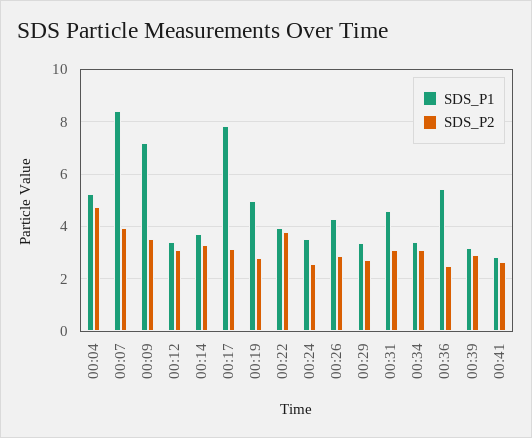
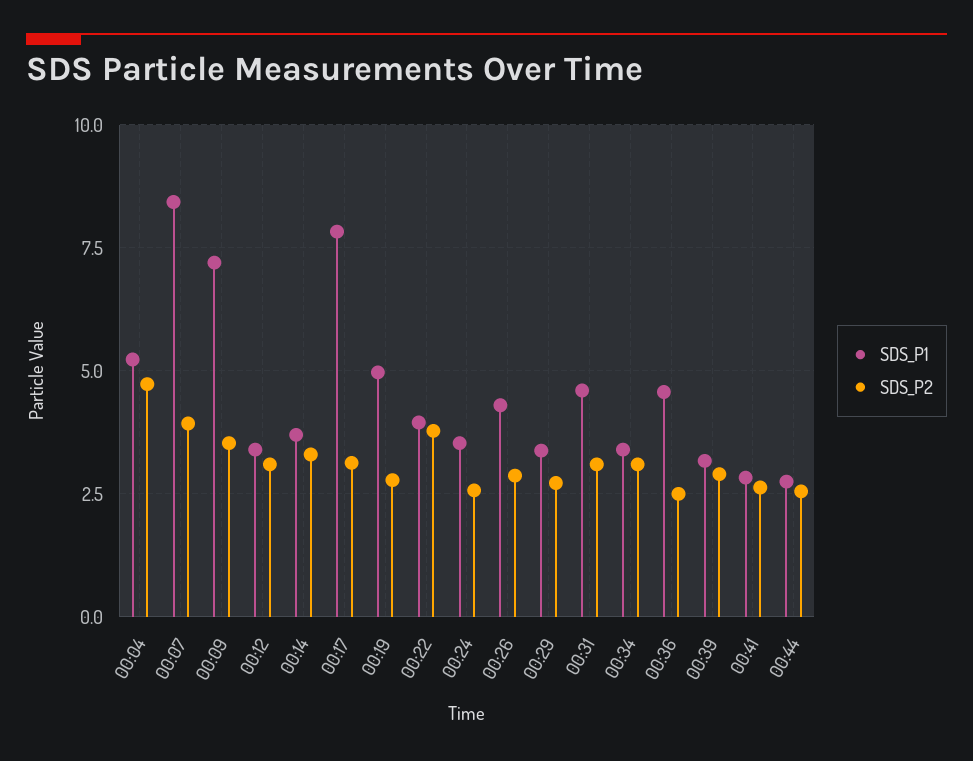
SDS_P1, 00:36: 5.5 -> 4.5
SDS_P1, 00:44: none -> 2.75
SDS_P2, 00:44: none -> 2.5

